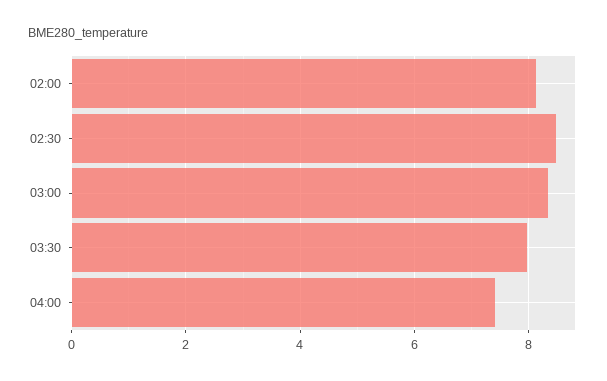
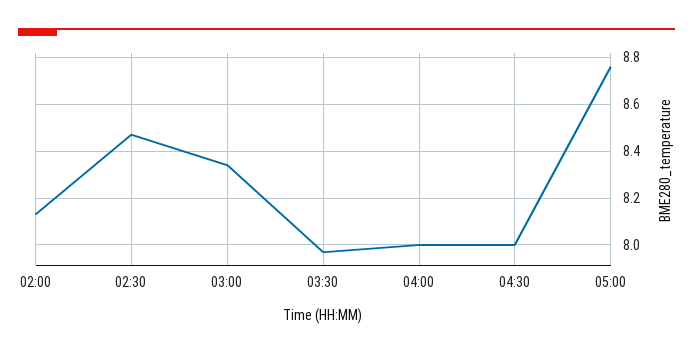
04:00: 7.4 -> 8
04:30: none -> 8
05:00: none -> 8.75

